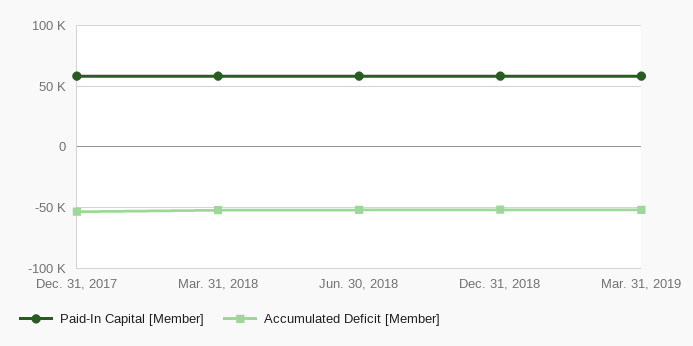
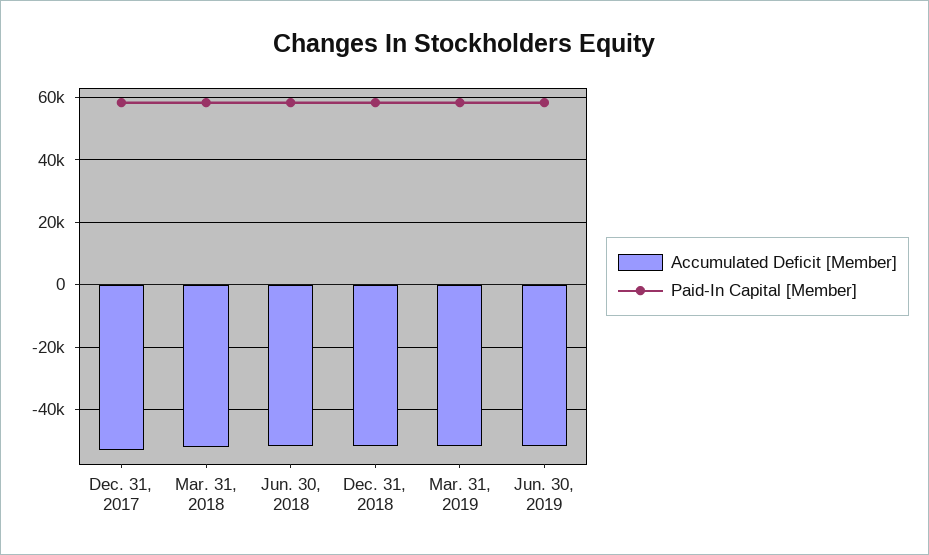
Accumulated Deficit [Member], Jun. 30, 2019: none -> -52000
Paid-In Capital [Member], Jun. 30, 2019: none -> 58000

